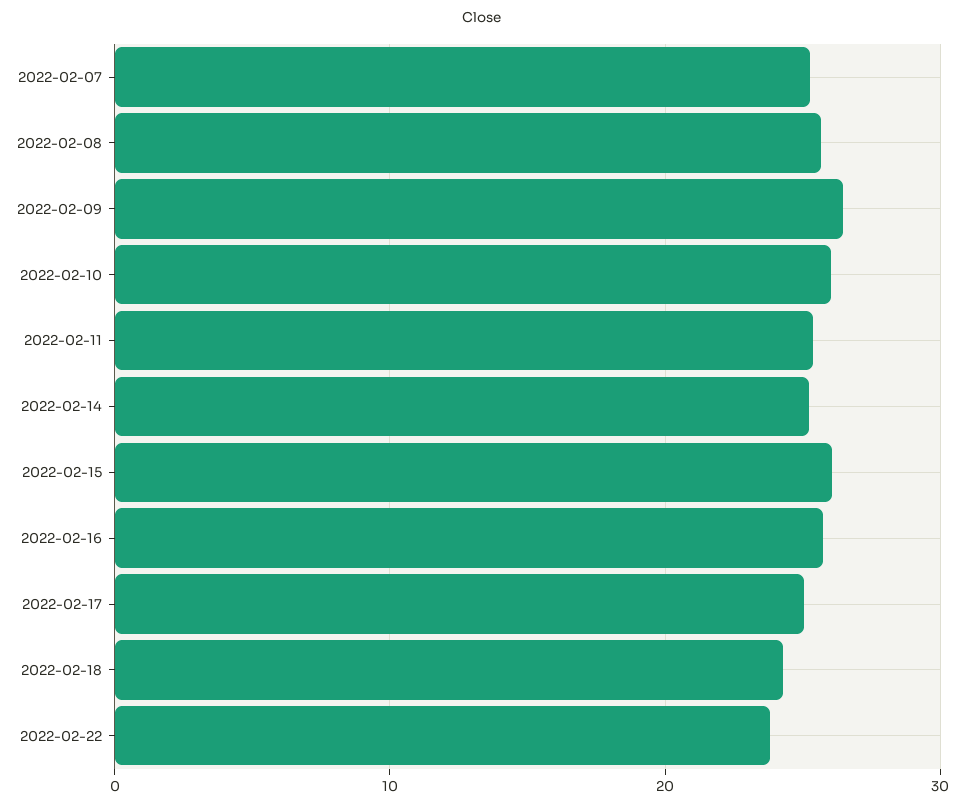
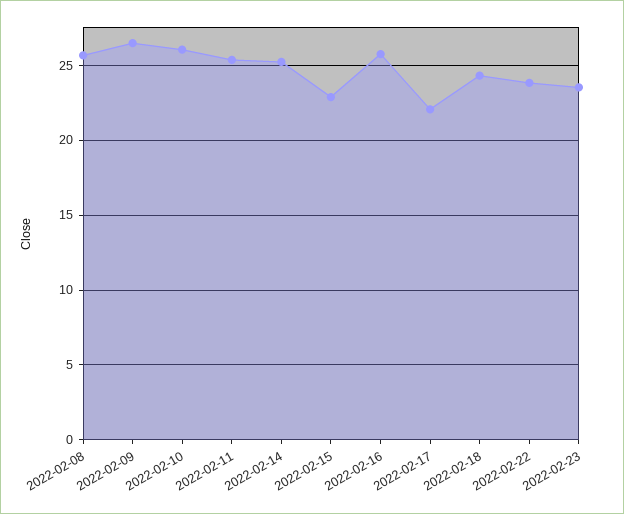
2022-02-07: 25 -> none
2022-02-15: 26 -> 23
2022-02-17: 25 -> 22
2022-02-23: none -> 23.5

